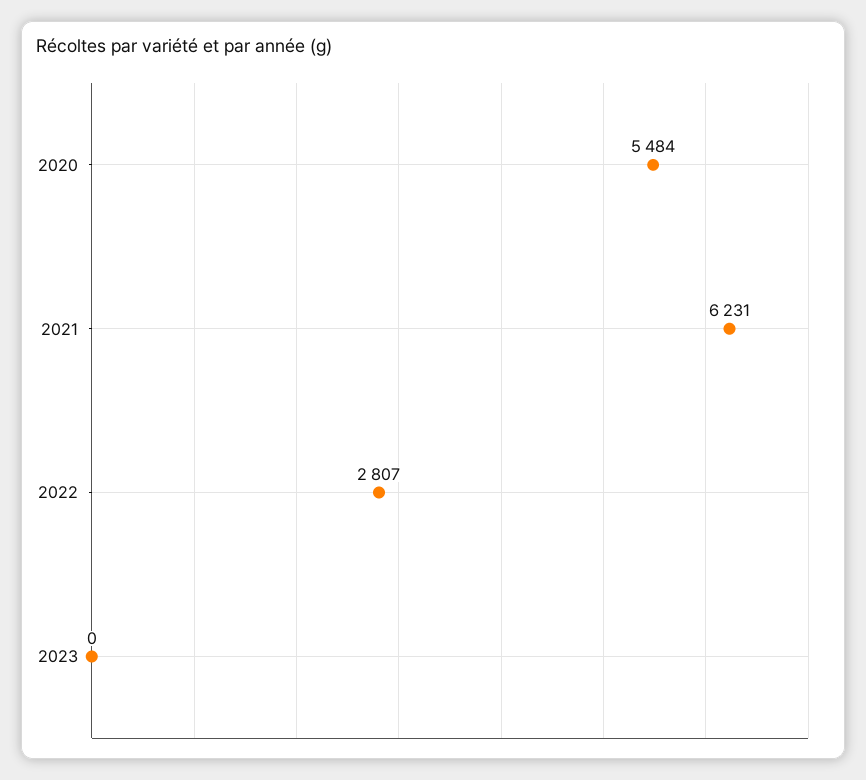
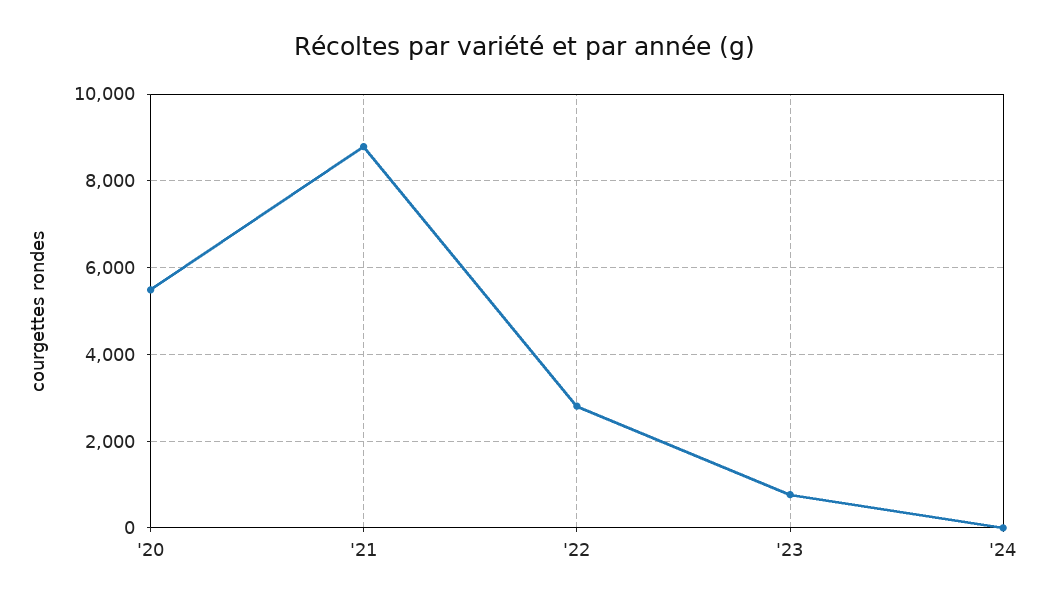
2021: 6231 -> 8800
2023: 0 -> 800
'24: none -> 0

